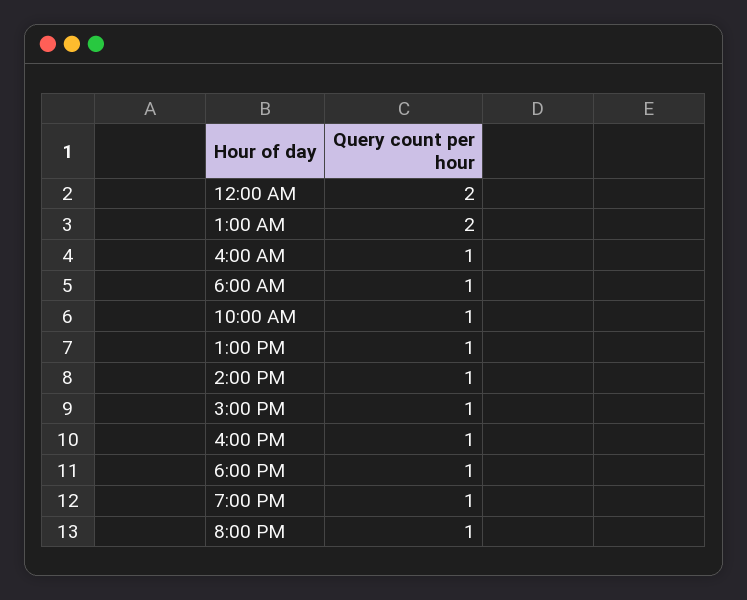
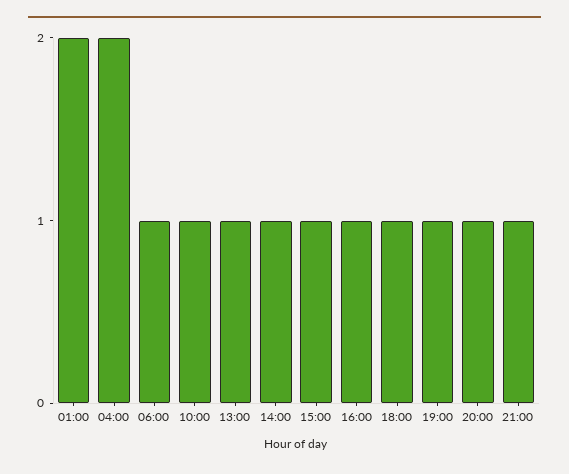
12:00 AM: 2 -> none
4:00 AM: 1 -> 2
21:00: none -> 1

